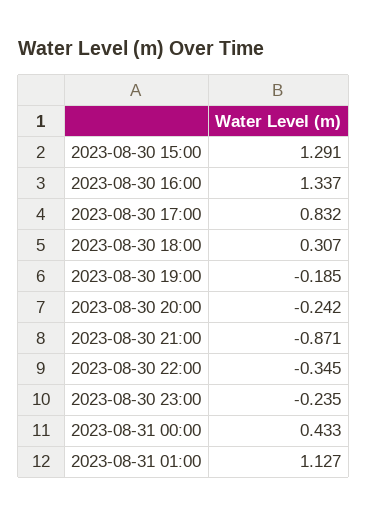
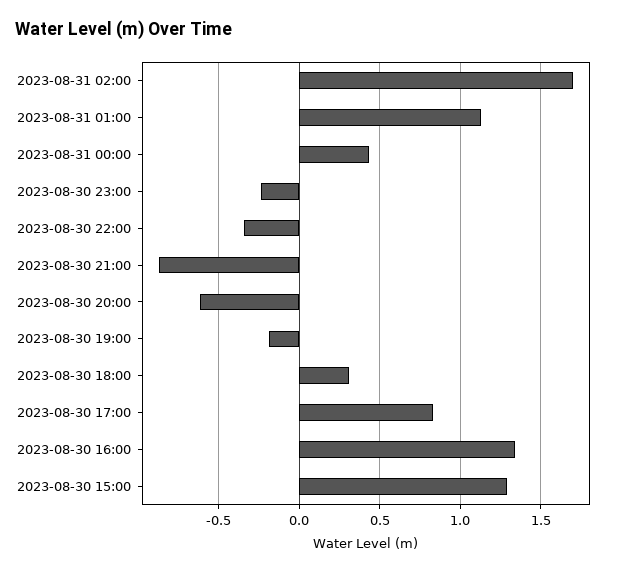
2023-08-30 20:00: -0.242 -> -0.6
2023-08-31 02:00: none -> 1.7

